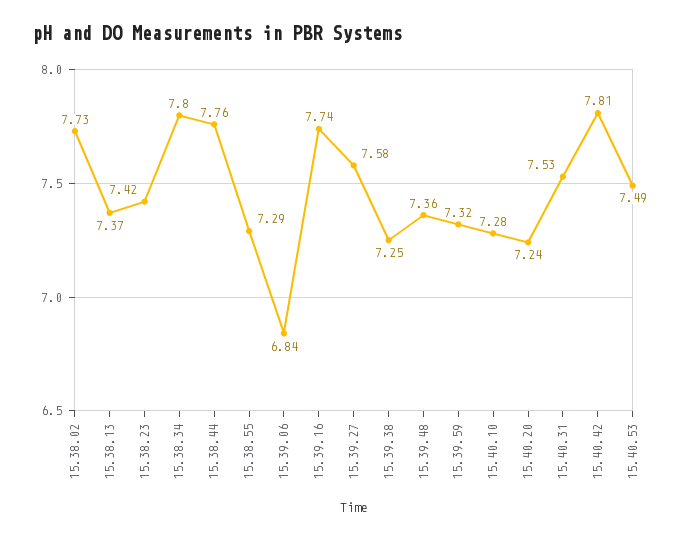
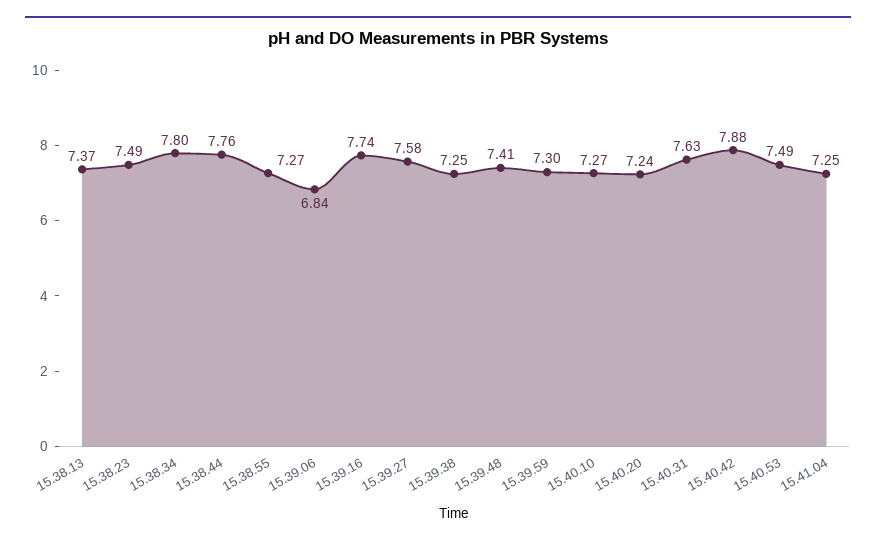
15.38.02: 7.73 -> none
15.38.23: 7.42 -> 7.49
15.38.55: 7.29 -> 7.27
15.39.48: 7.36 -> 7.41
15.39.59: 7.32 -> 7.3
15.40.10: 7.28 -> 7.27
15.40.31: 7.53 -> 7.63
15.40.42: 7.81 -> 7.88
15.41.04: none -> 7.25

